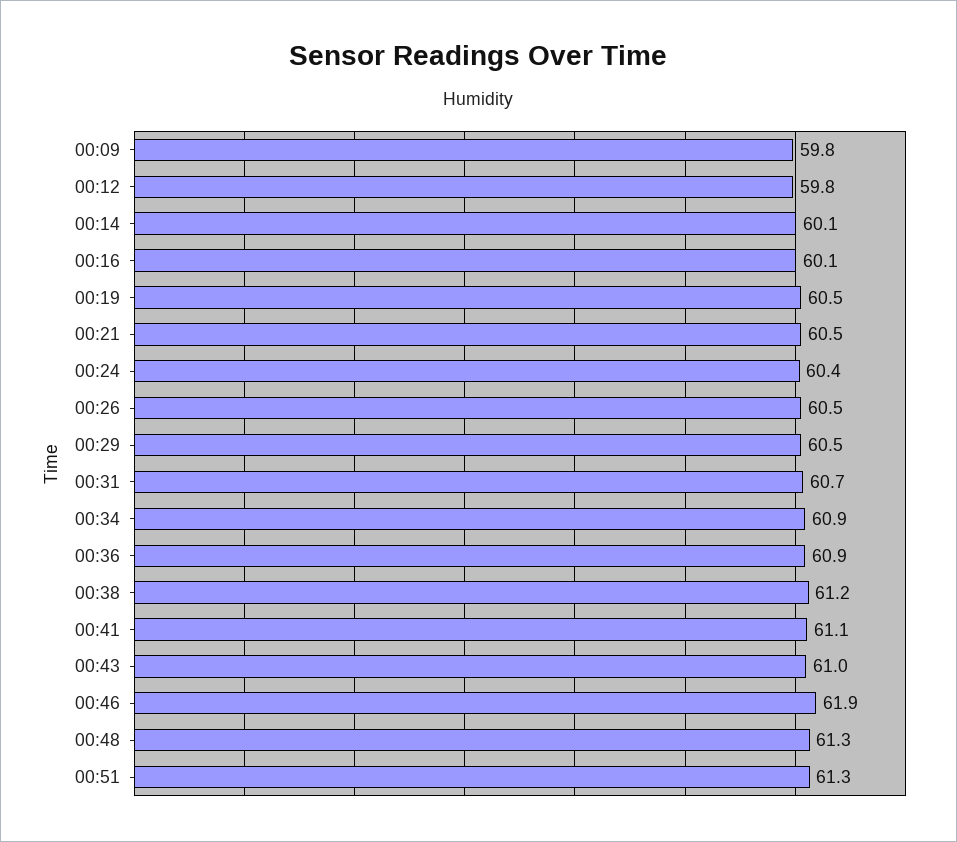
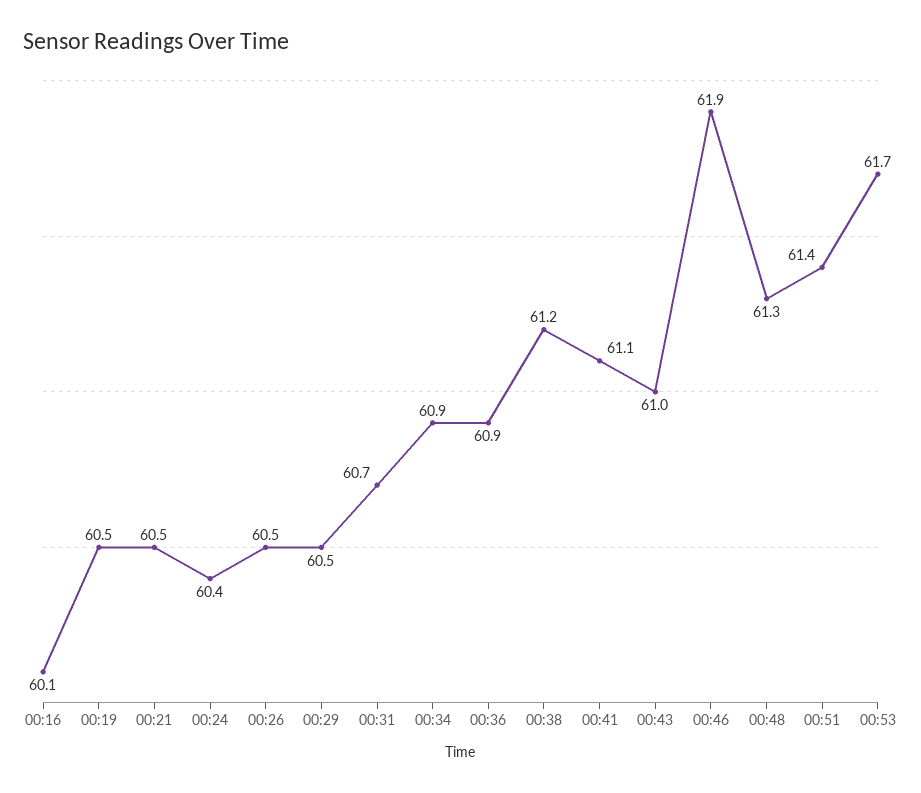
00:09: 59.8 -> none
00:12: 59.8 -> none
00:14: 60.1 -> none
00:51: 61.3 -> 61.4
00:53: none -> 61.7

